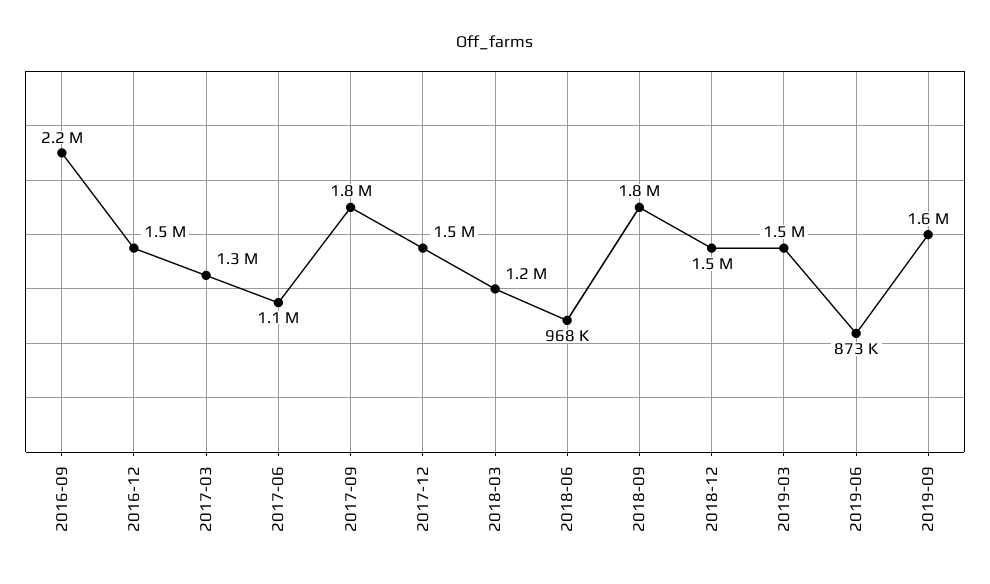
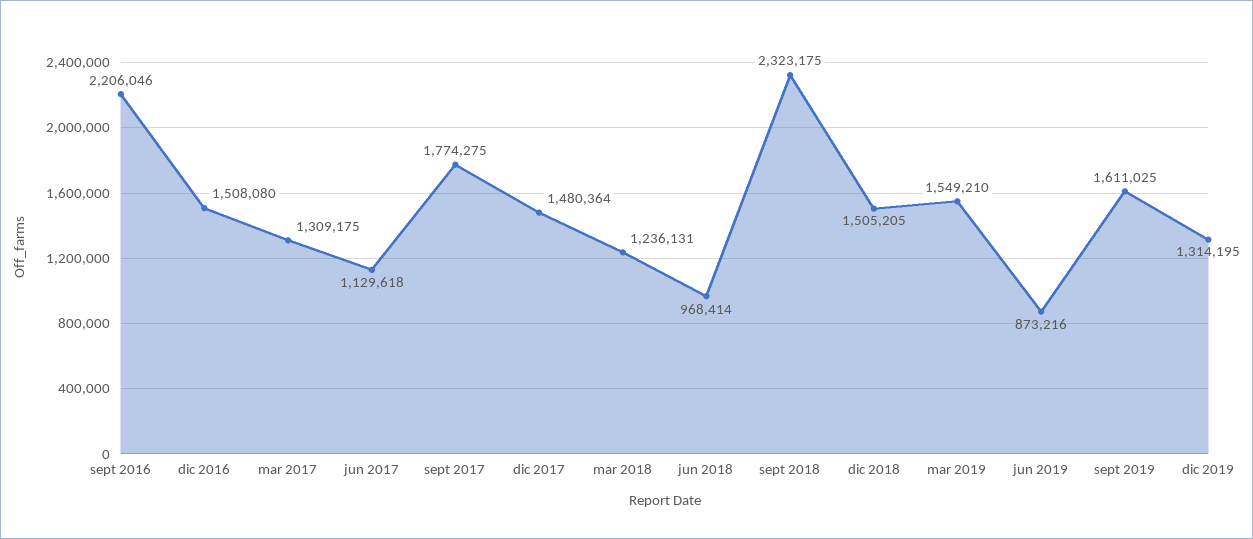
2018-09: 1800000 -> 2323175
dic 2019: none -> 1314195

